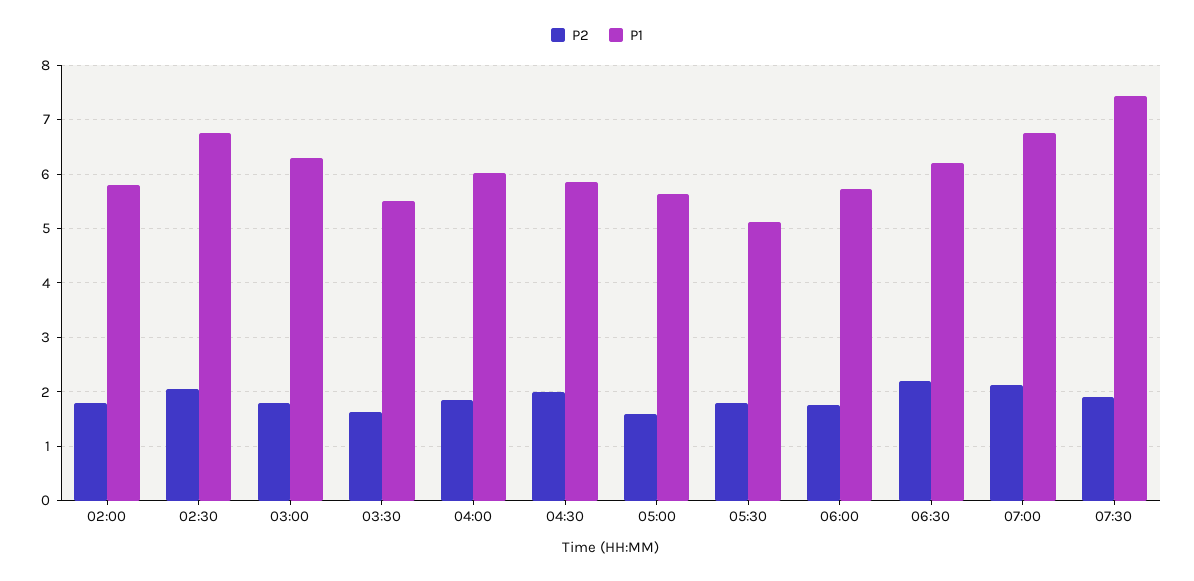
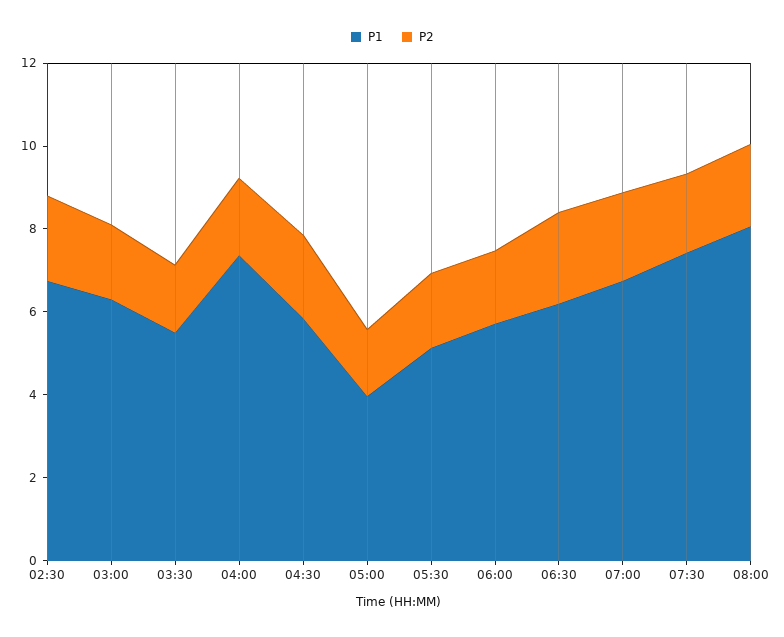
P2, 02:00: 1.8 -> none
P1, 02:00: 5.8 -> none
P1, 04:00: 6 -> 7.5
P1, 05:00: 5.6 -> 4
P1, 08:00: none -> 8
P2, 08:00: none -> 2

